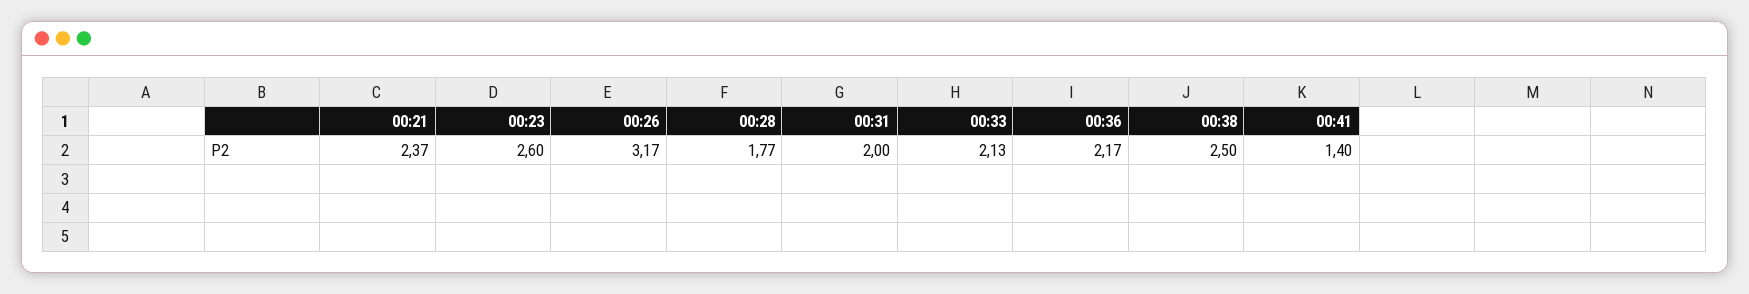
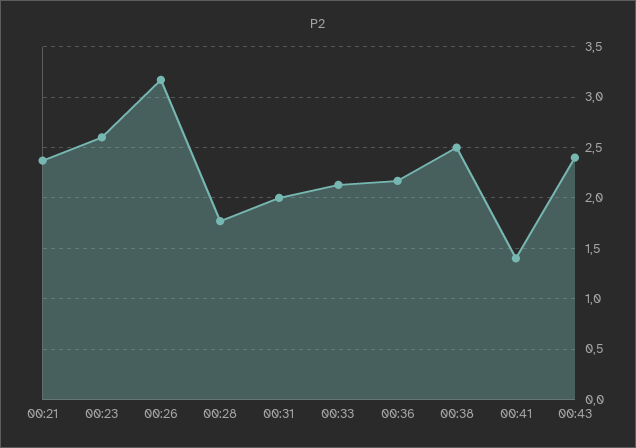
00:43: none -> 2.4

